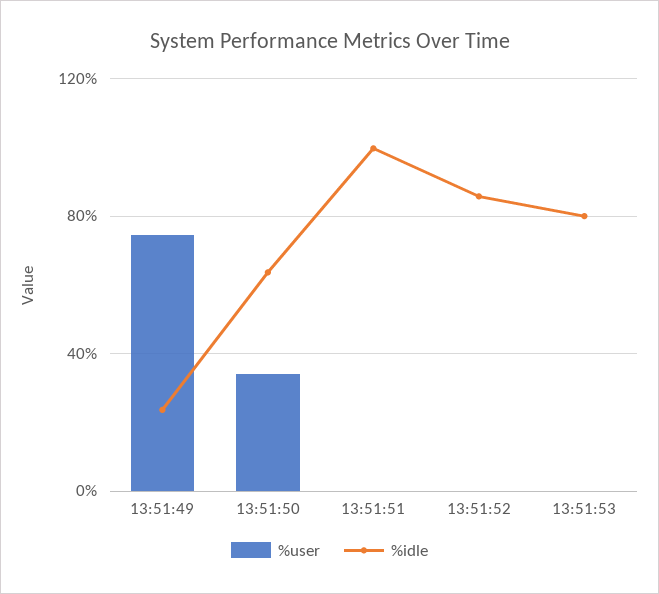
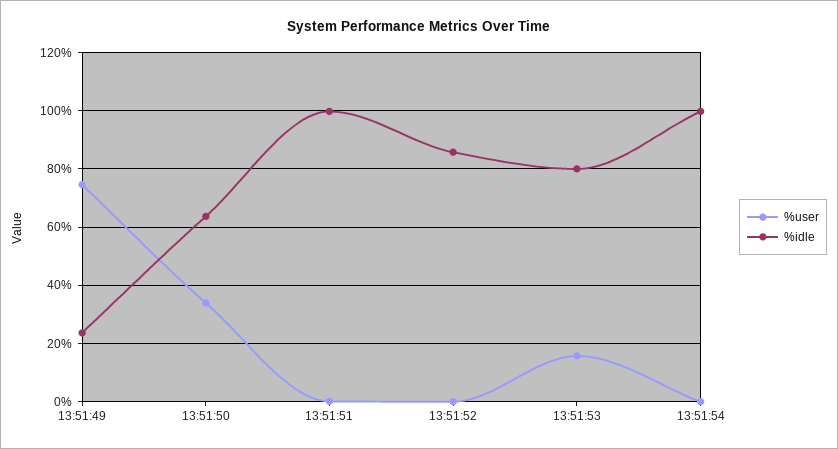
%user, 13:51:53: 0 -> 15
%user, 13:51:54: none -> 0
%idle, 13:51:54: none -> 100

